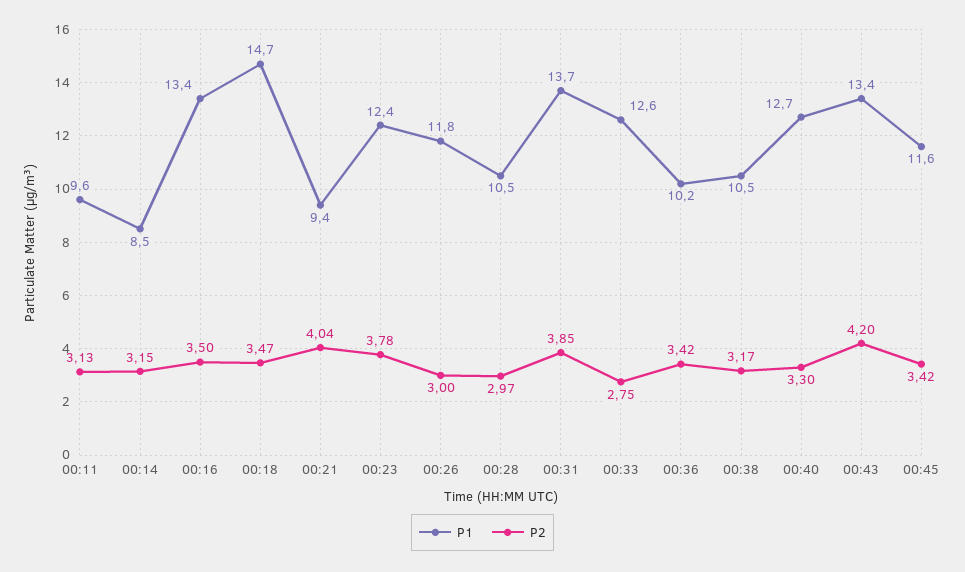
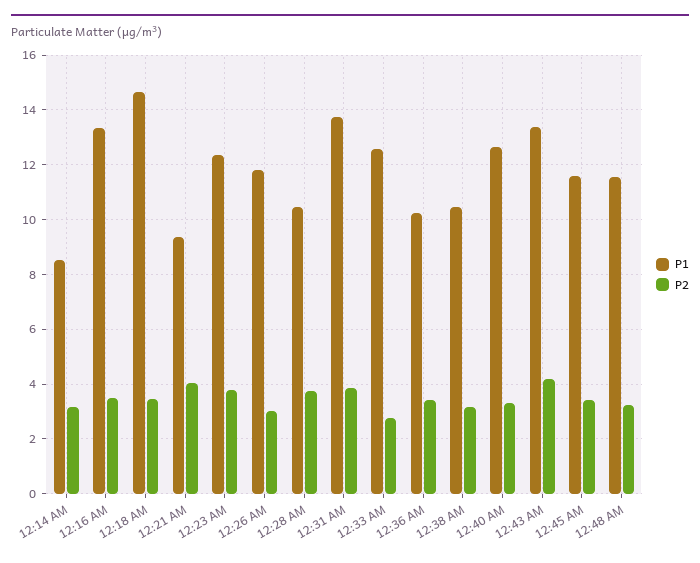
P1, 00:11: 9.6 -> none
P2, 00:11: 3.13 -> none
P2, 00:28: 2.97 -> 3.75
P1, 12:48 AM: none -> 11.5
P2, 12:48 AM: none -> 3.25

